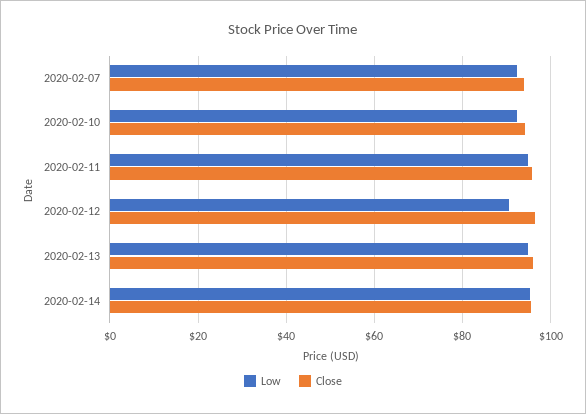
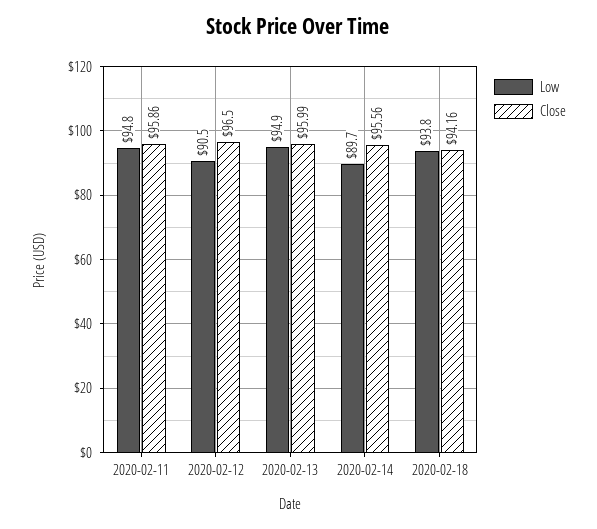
Low, 2020-02-07: 92 -> none
Close, 2020-02-07: 94 -> none
Low, 2020-02-10: 92 -> none
Close, 2020-02-10: 94 -> none
Low, 2020-02-14: 96 -> 89.7
Low, 2020-02-18: none -> 93.8
Close, 2020-02-18: none -> 94.16

